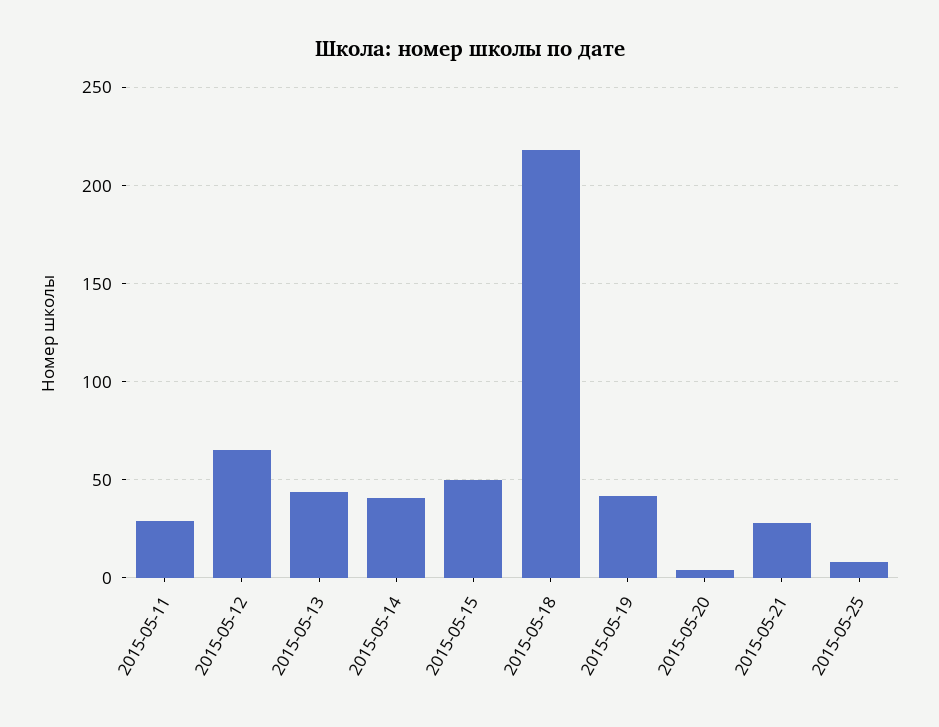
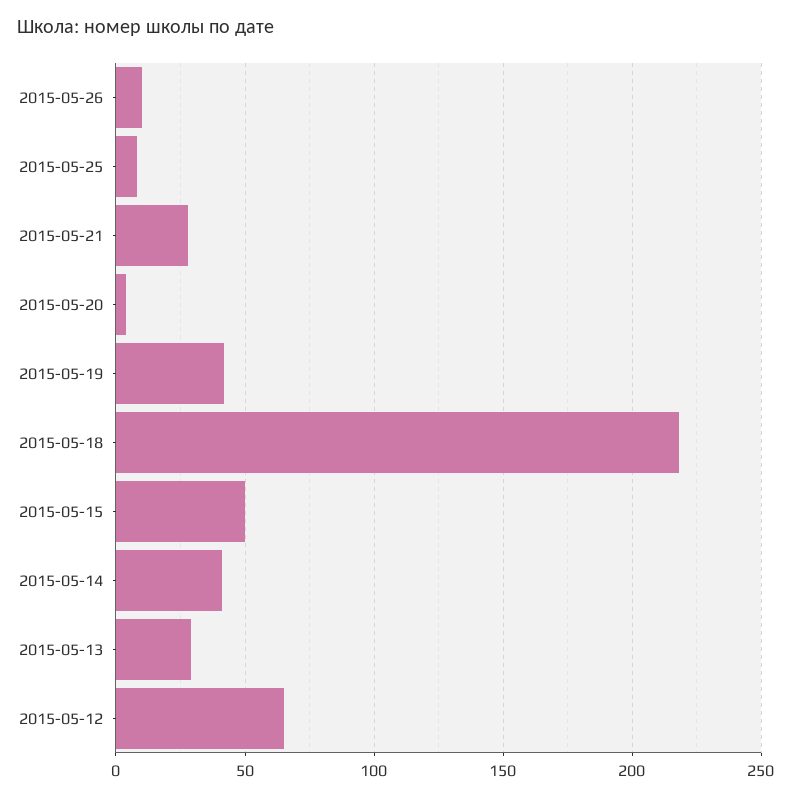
2015-05-11: 30 -> none
2015-05-13: 45 -> 30
2015-05-26: none -> 10

